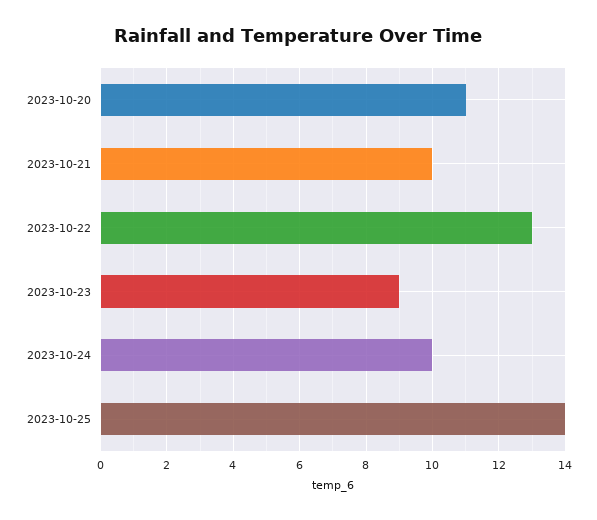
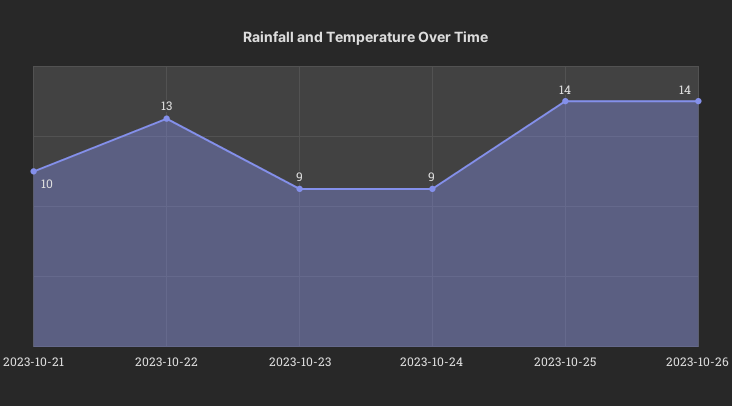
2023-10-20: 11 -> none
2023-10-24: 10 -> 9
2023-10-26: none -> 14

